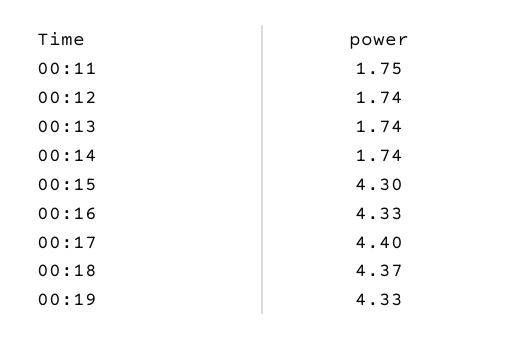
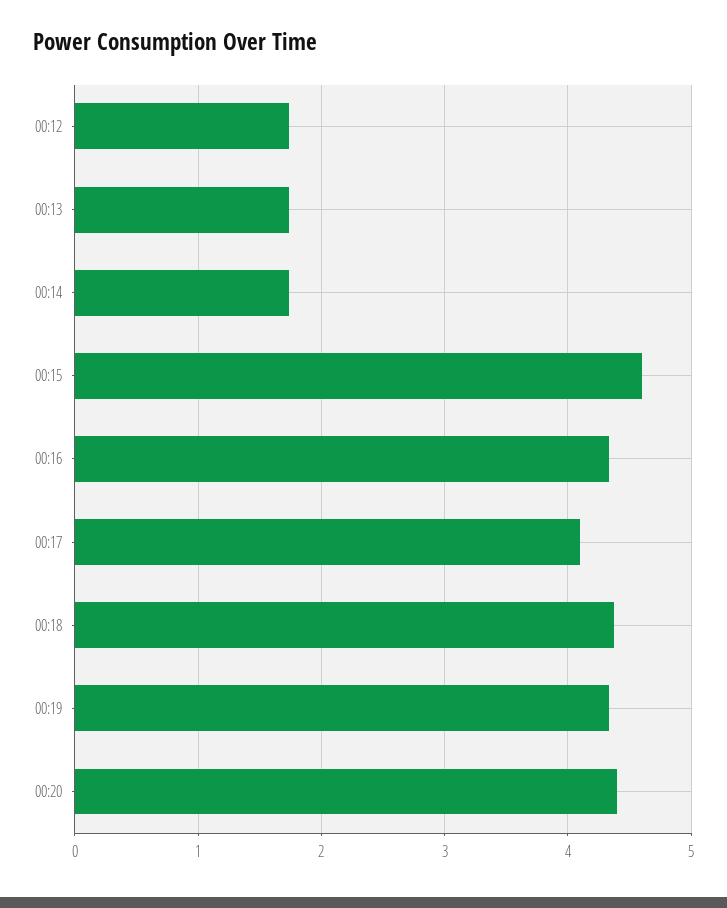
00:11: 1.75 -> none
00:15: 4.3 -> 4.6
00:17: 4.4 -> 4.1
00:20: none -> 4.4

